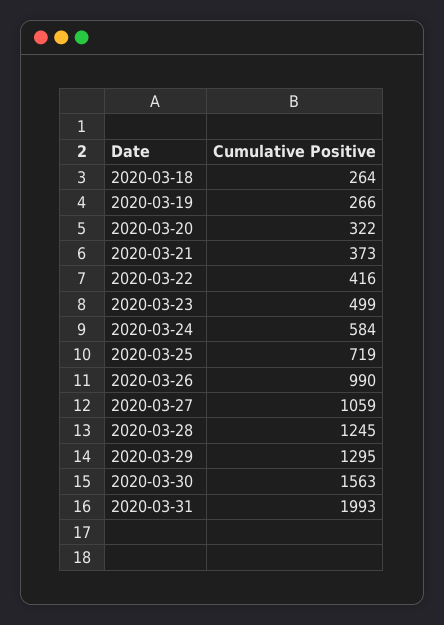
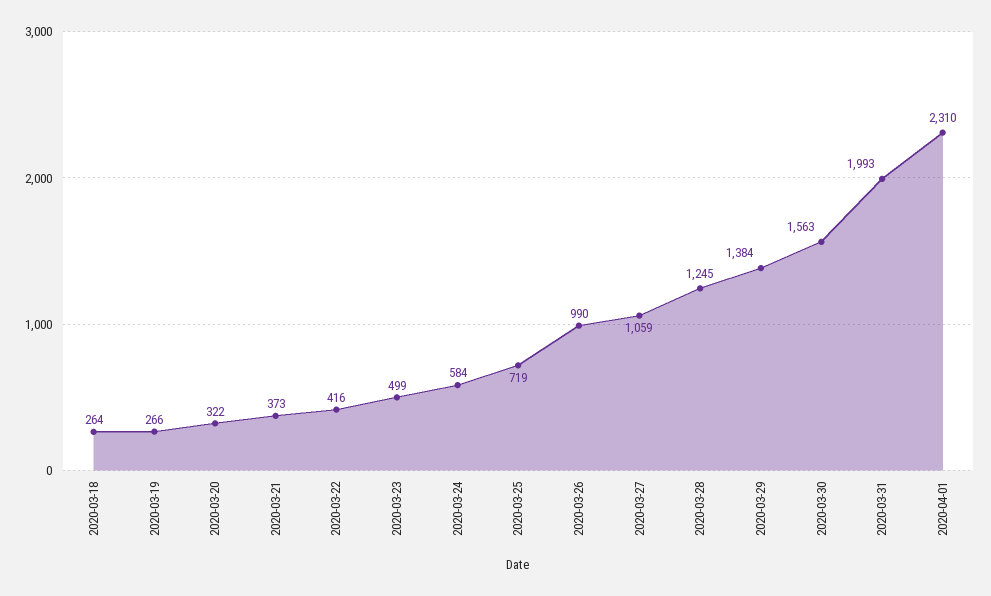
2020-03-29: 1295 -> 1384
2020-04-01: none -> 2310

